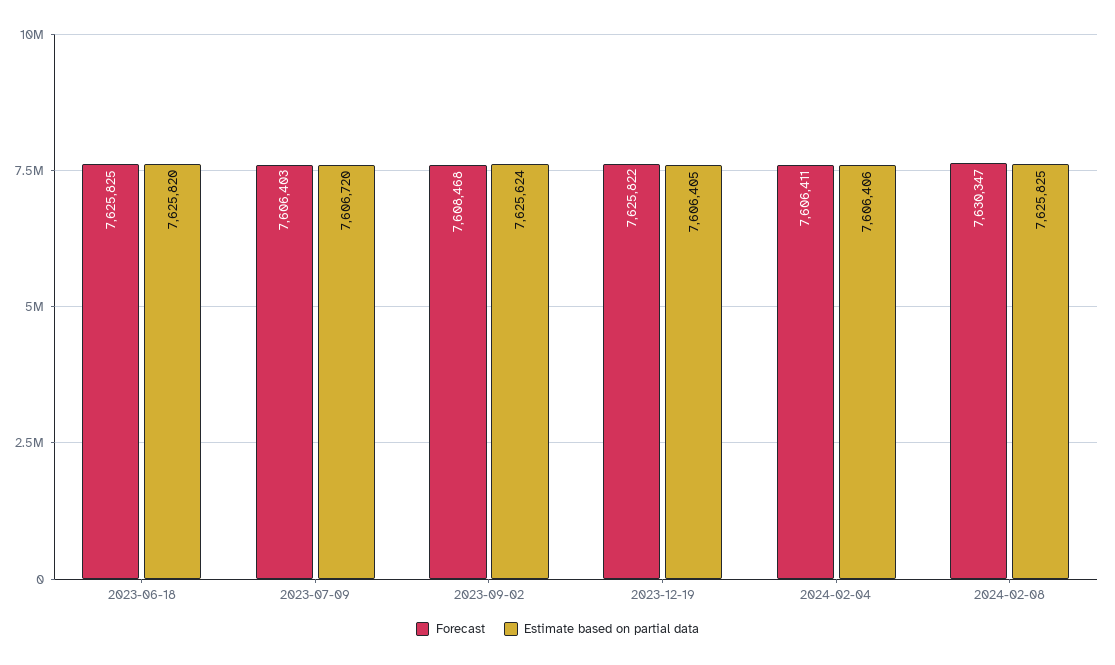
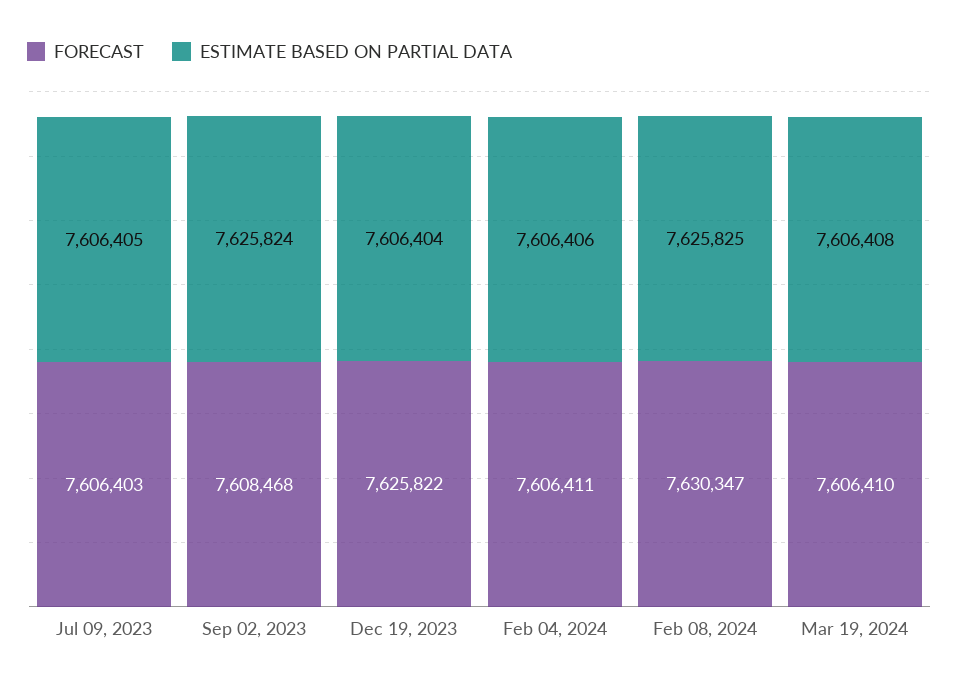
Forecast, 2023-06-18: 7625825 -> none
Estimate based on partial data, 2023-06-18: 7625820 -> none
Estimate based on partial data, 2023-07-09: 7606720 -> 7606405
Estimate based on partial data, 2023-09-02: 7625624 -> 7625824
Estimate based on partial data, 2023-12-19: 7606405 -> 7606404
Forecast, Mar 19, 2024: none -> 7606410
Estimate based on partial data, Mar 19, 2024: none -> 7606408

